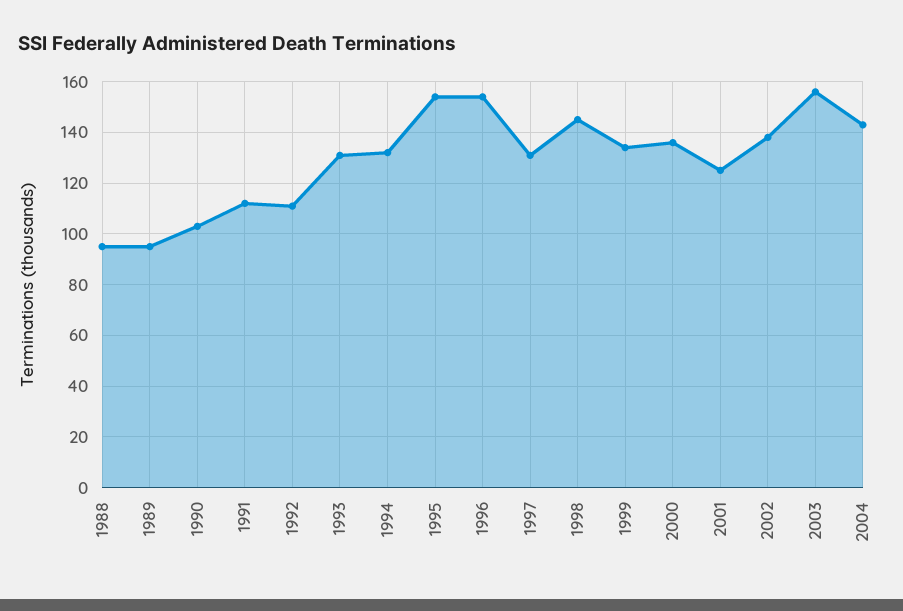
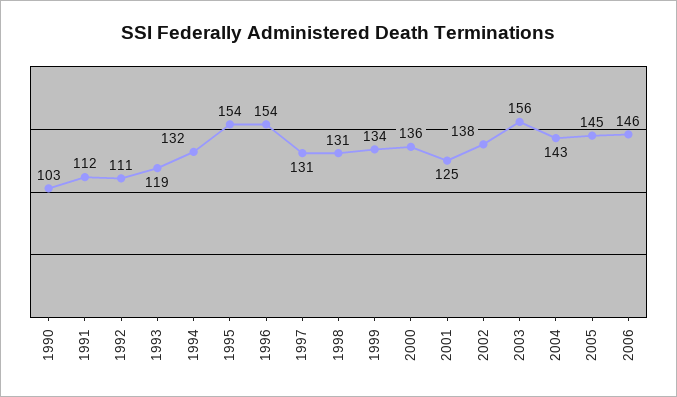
1988: 95 -> none
1989: 95 -> none
1993: 130 -> 119
1998: 145 -> 131
2005: none -> 145
2006: none -> 146

